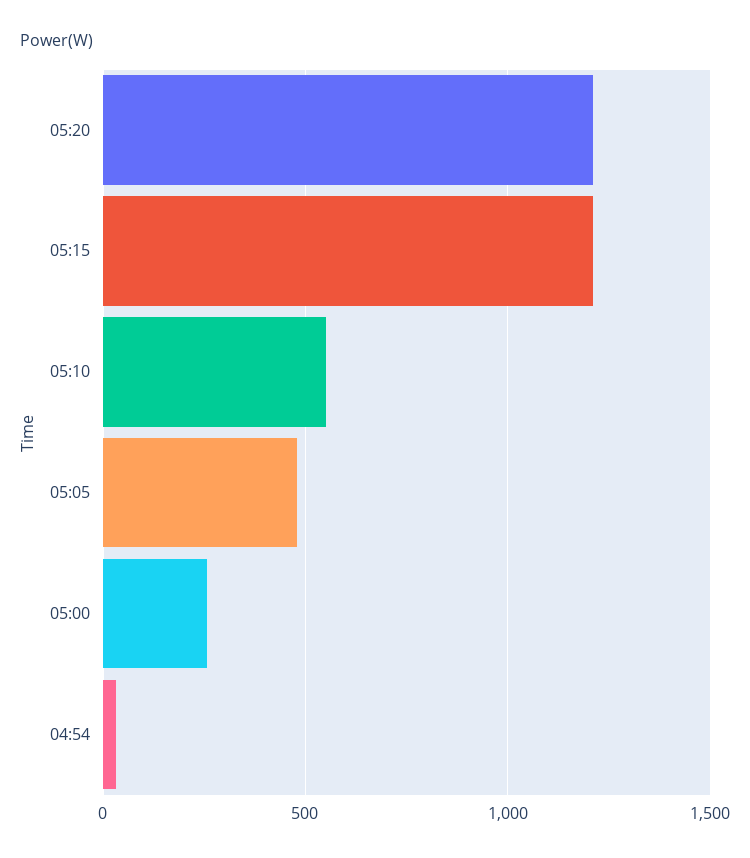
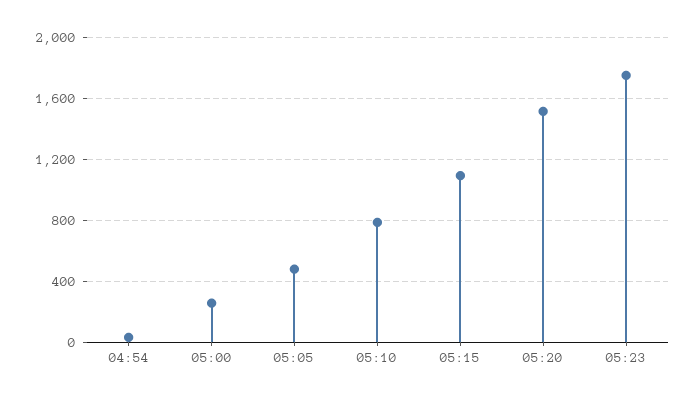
05:20: 1200 -> 1500
05:15: 1200 -> 1100
05:10: 550 -> 800
05:23: none -> 1750

